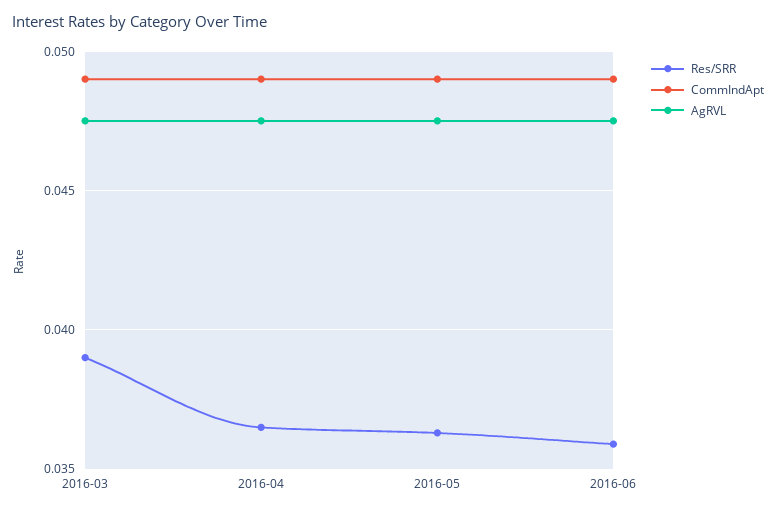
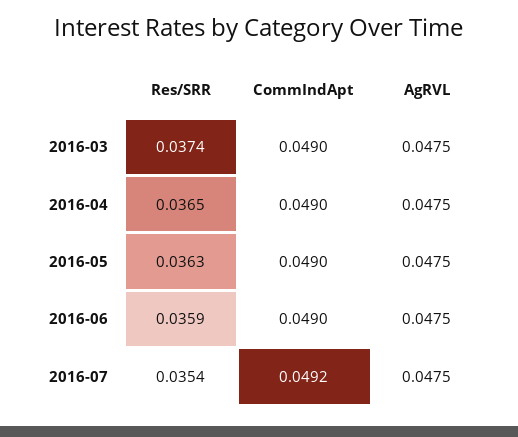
Res/SRR, 2016-03: 0.039 -> 0.0374
Res/SRR, 2016-07: none -> 0.0354
CommIndApt, 2016-07: none -> 0.0492
AgRVL, 2016-07: none -> 0.0475

